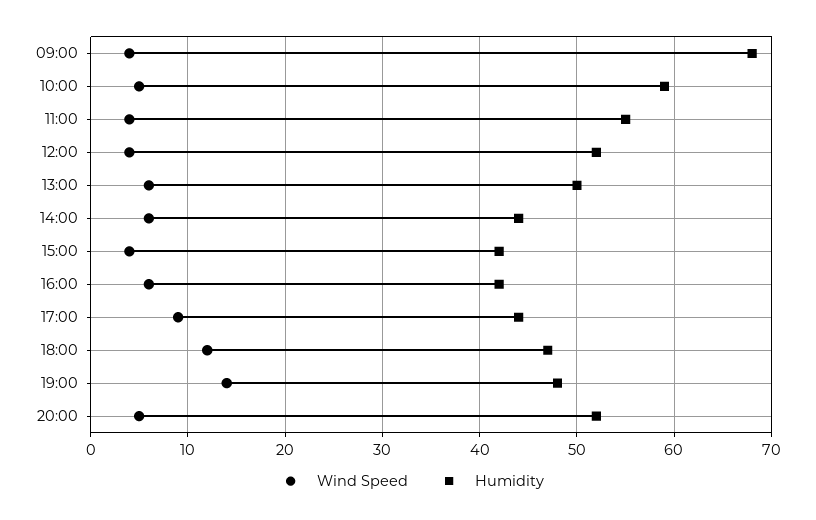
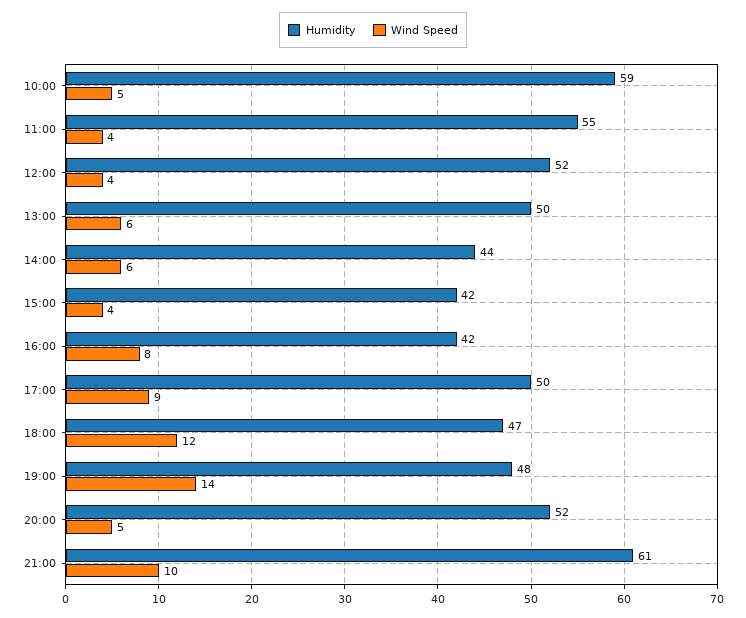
Wind Speed, 09:00: 4 -> none
Humidity, 09:00: 68 -> none
Wind Speed, 16:00: 6 -> 8
Humidity, 17:00: 44 -> 50
Humidity, 21:00: none -> 61
Wind Speed, 21:00: none -> 10

